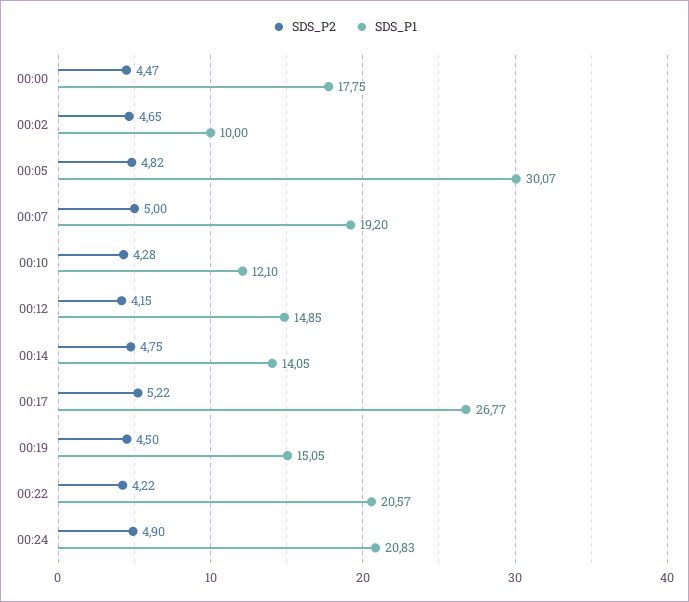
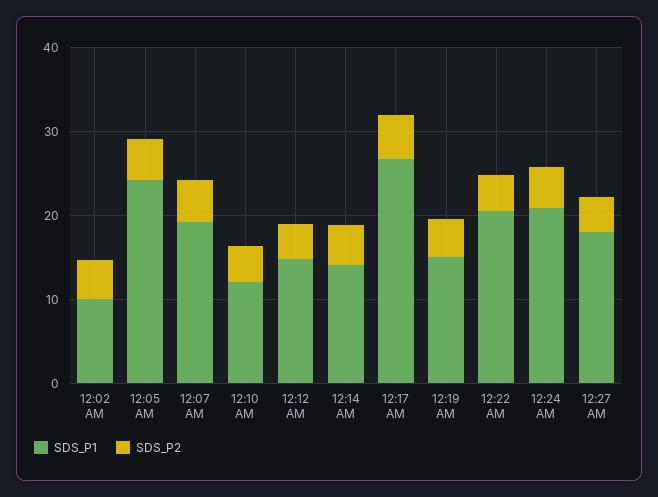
SDS_P2, 00:00: 4.47 -> none
SDS_P1, 00:00: 17.75 -> none
SDS_P1, 00:05: 30.07 -> 24
SDS_P1, 12:27 AM: none -> 18
SDS_P2, 12:27 AM: none -> 4

